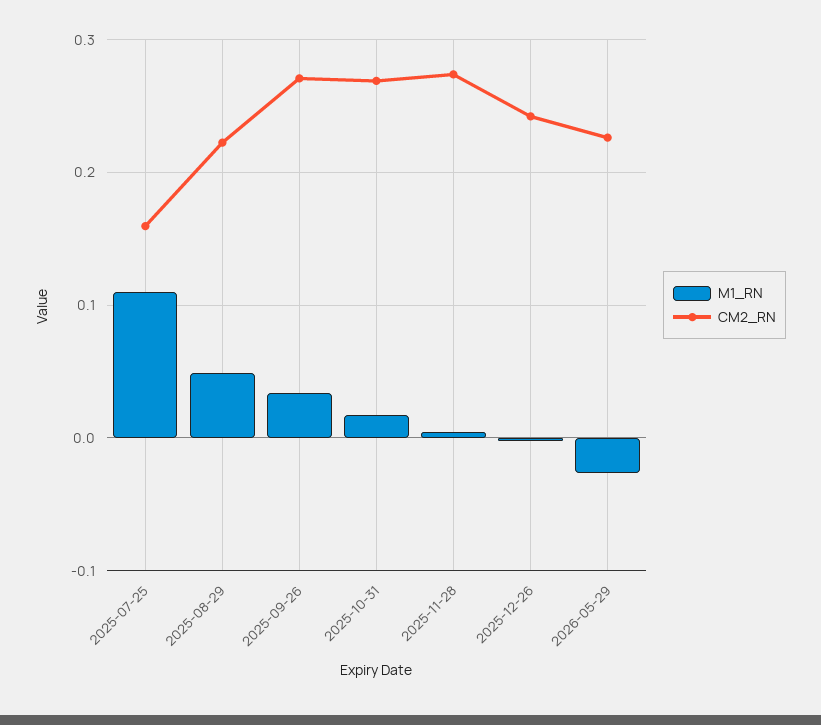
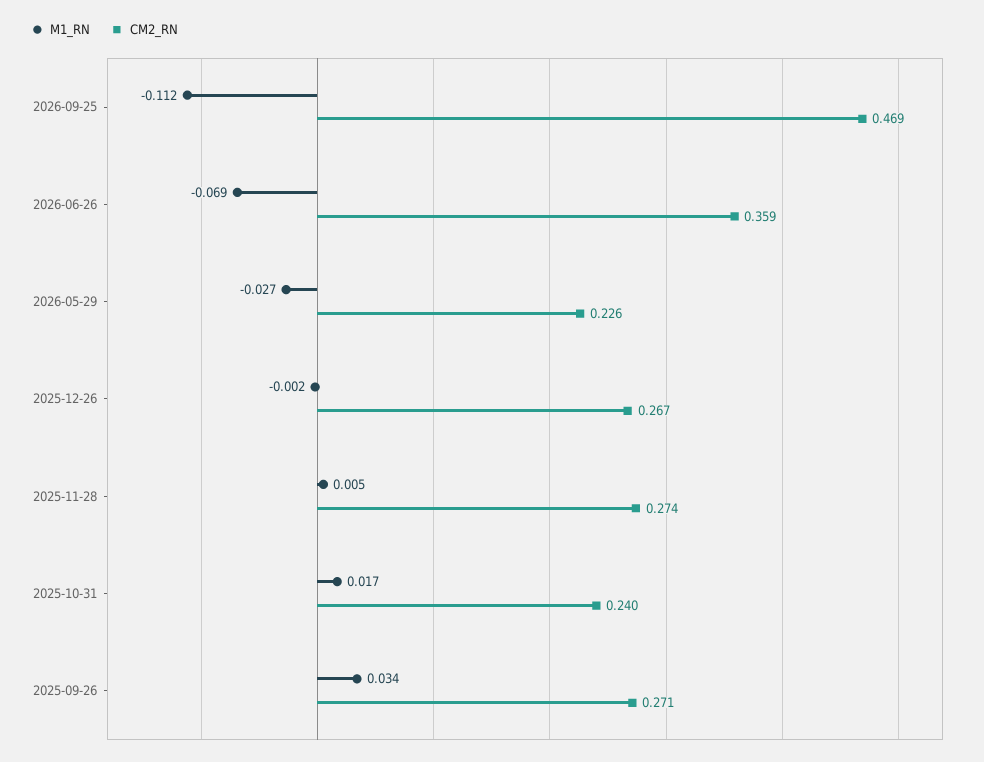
M1_RN, 2025-07-25: 0.11 -> none
CM2_RN, 2025-07-25: 0.16 -> none
M1_RN, 2025-08-29: 0.05 -> none
CM2_RN, 2025-08-29: 0.22 -> none
CM2_RN, 2025-10-31: 0.27 -> 0.24
CM2_RN, 2025-12-26: 0.24 -> 0.267
M1_RN, 2026-09-25: none -> -0.112
CM2_RN, 2026-09-25: none -> 0.469
M1_RN, 2026-06-26: none -> -0.069
CM2_RN, 2026-06-26: none -> 0.359

